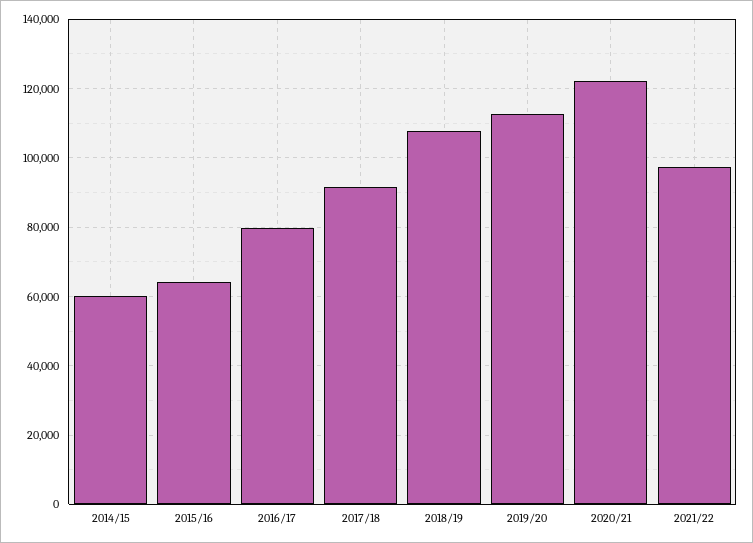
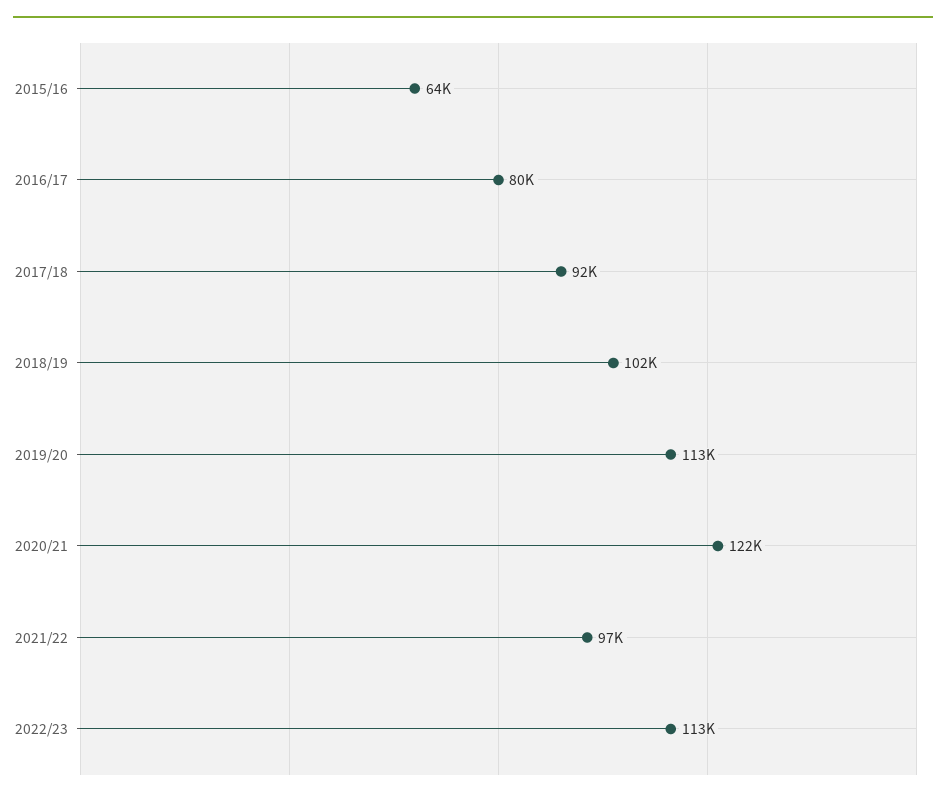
2014/15: 60000 -> none
2018/19: 108000 -> 102000
2022/23: none -> 113000

